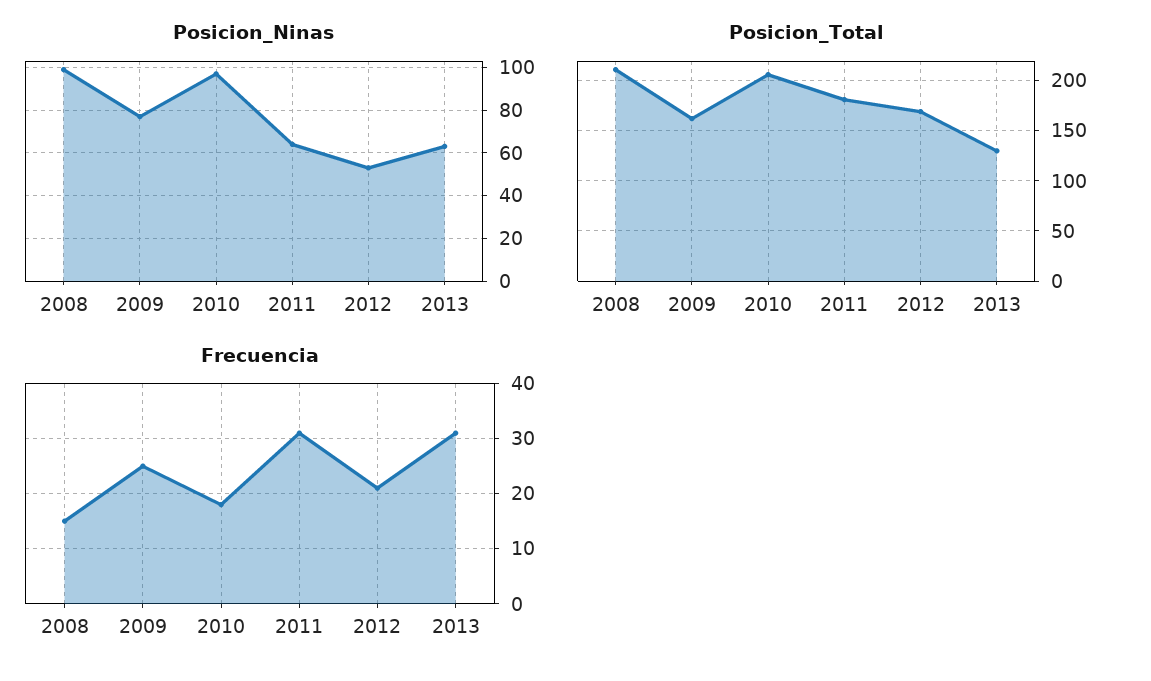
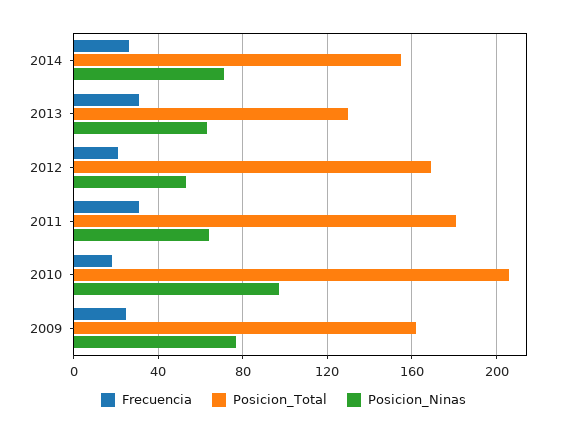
Posicion_Ninas, 2008: 100 -> none
Posicion_Total, 2008: 210 -> none
Frecuencia, 2008: 15 -> none
Frecuencia, 2014: none -> 25
Posicion_Total, 2014: none -> 155
Posicion_Ninas, 2014: none -> 70

